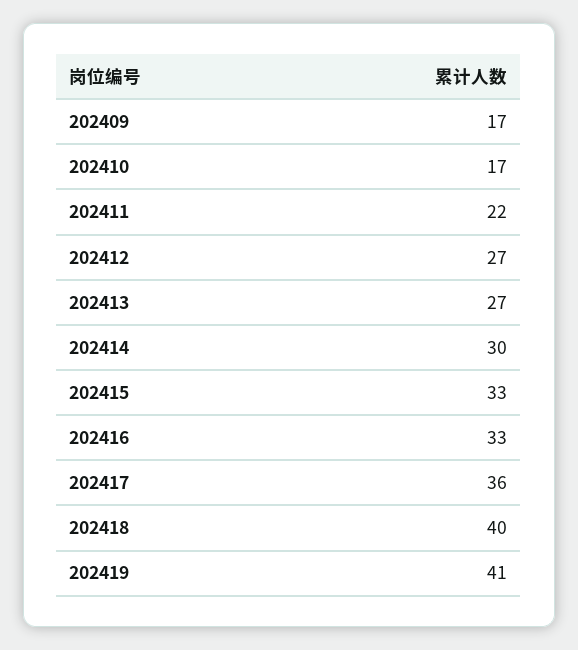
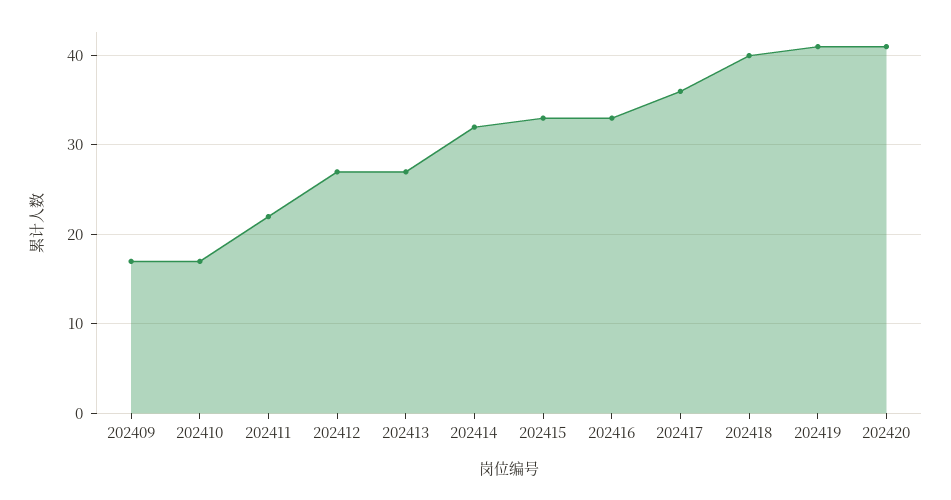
202414: 30 -> 32
202420: none -> 41

